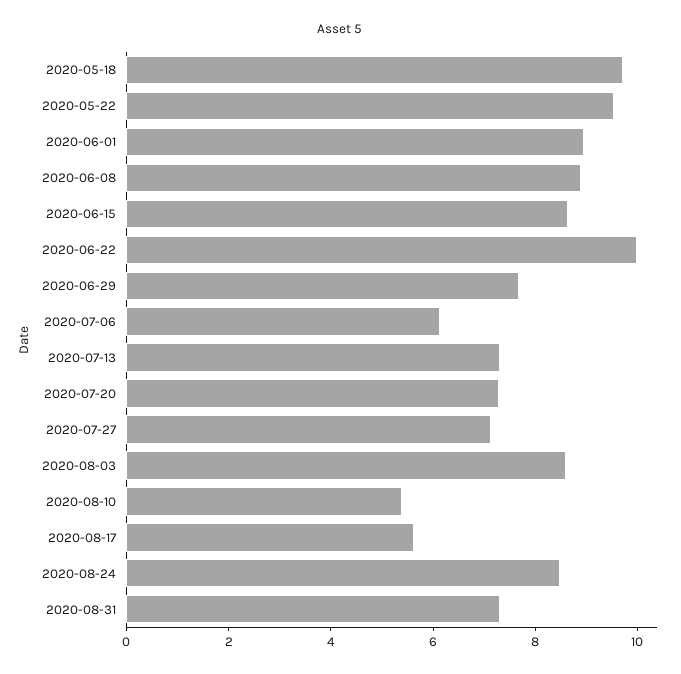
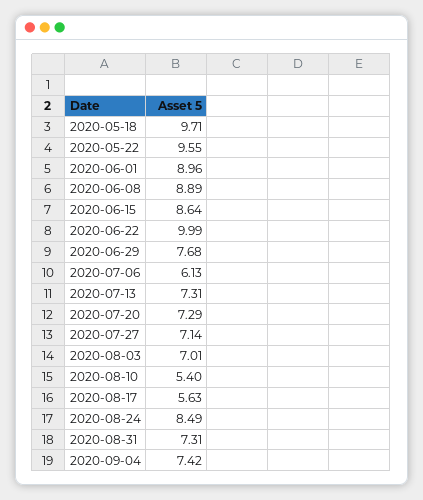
2020-08-03: 8.5 -> 7.01
2020-09-04: none -> 7.42

